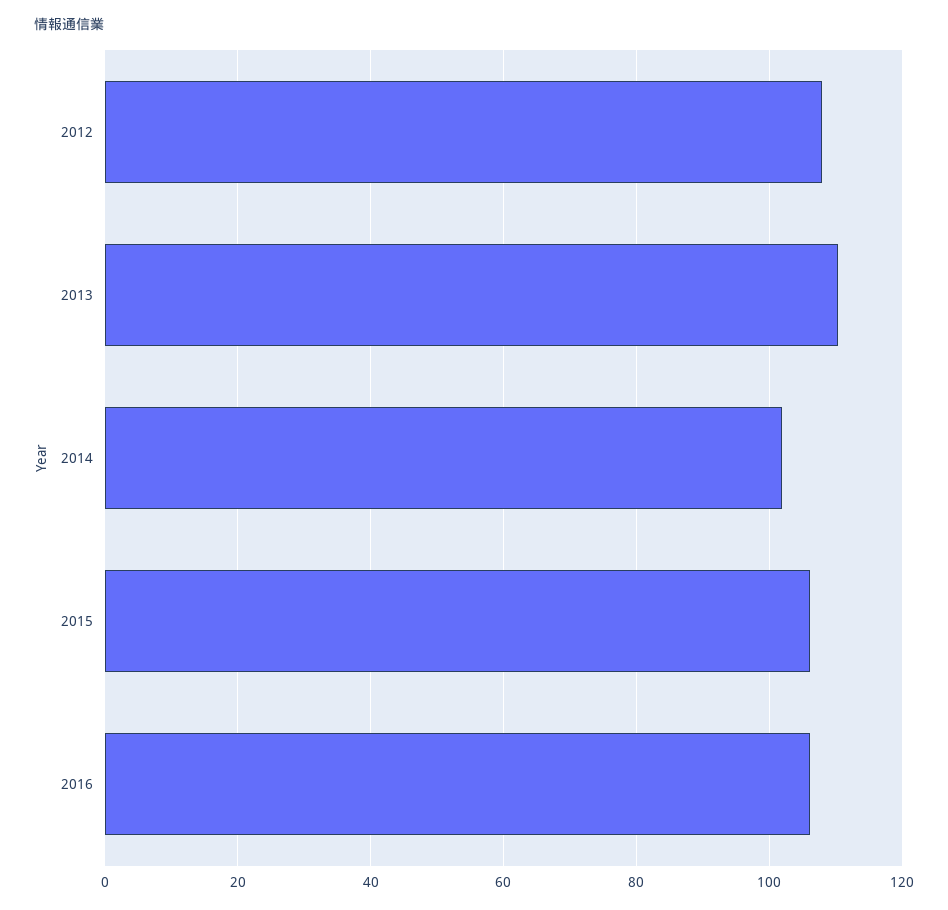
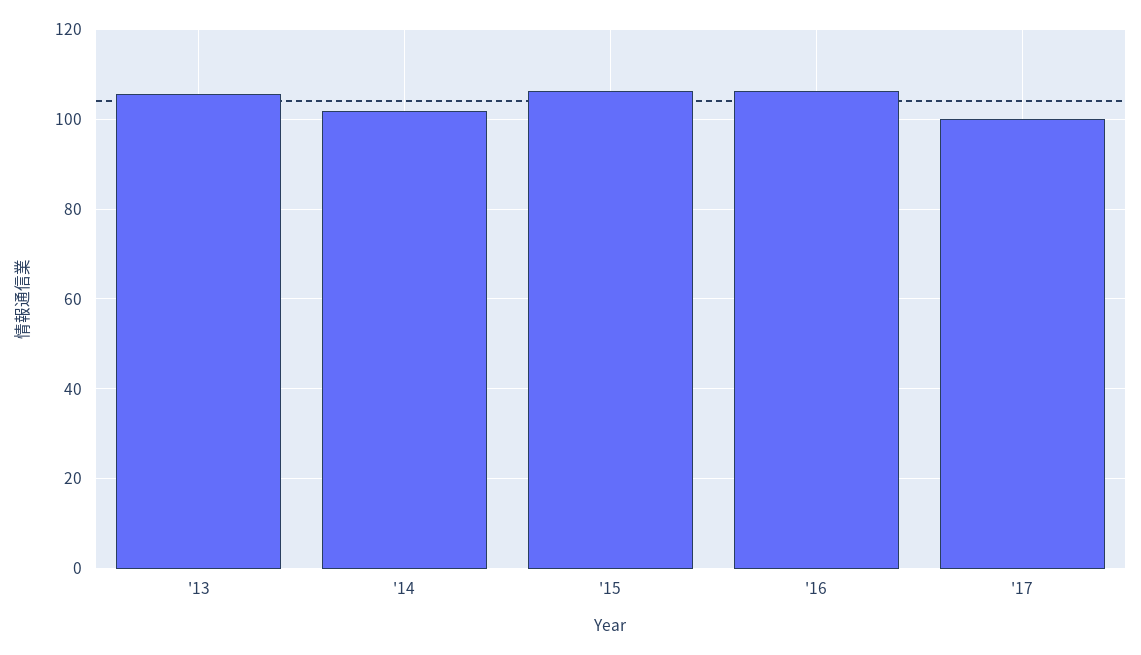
2012: 108 -> none
2013: 110 -> 106
'17: none -> 100

